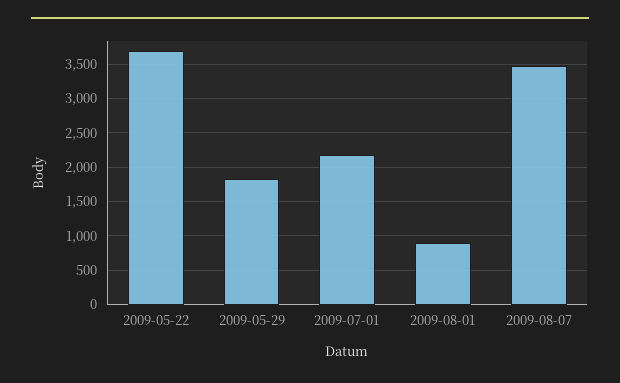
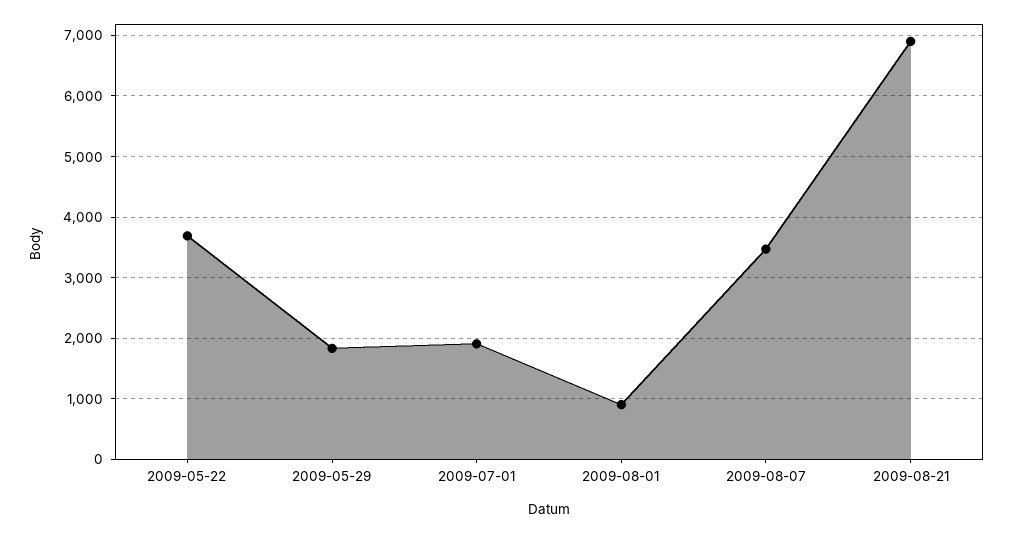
2009-07-01: 2200 -> 1900
2009-08-21: none -> 6900

